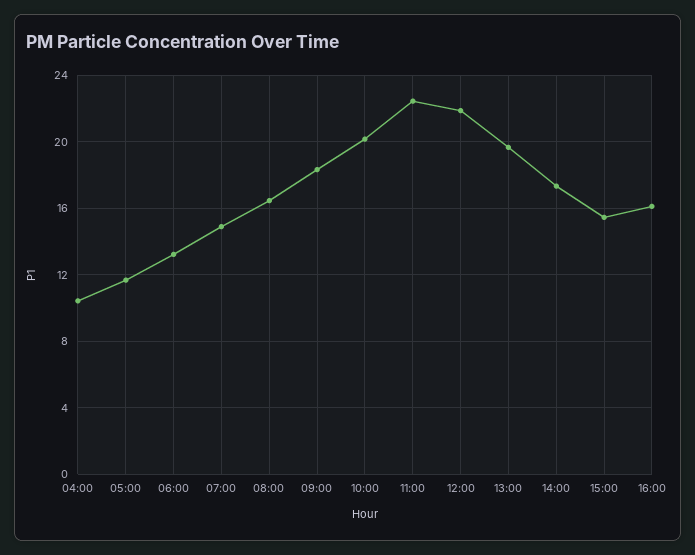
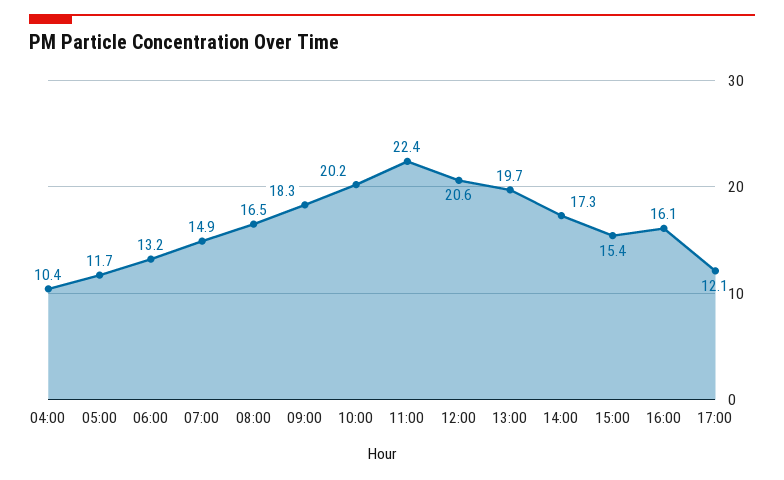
12:00: 22 -> 20.6
17:00: none -> 12.1

